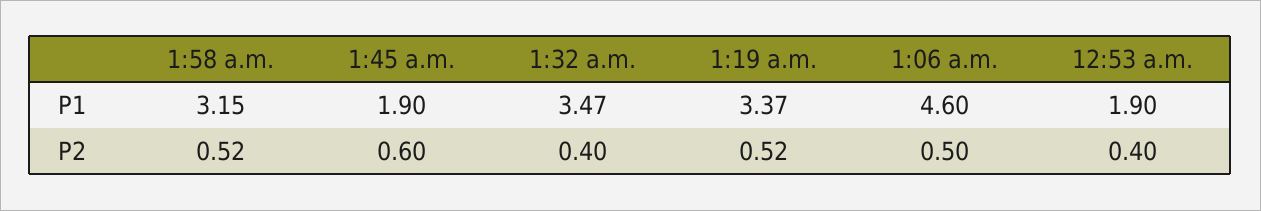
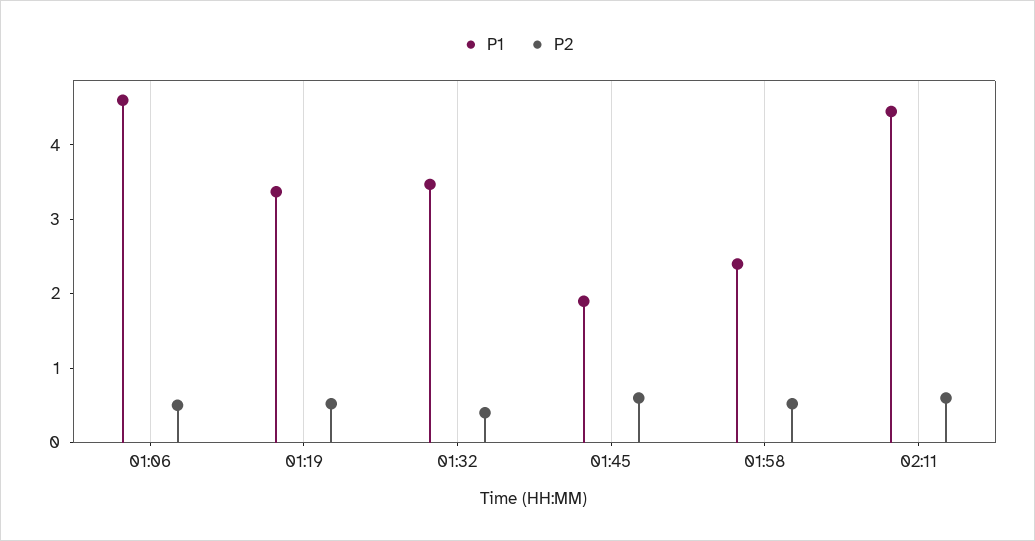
P1, 1:58 a.m.: 3.15 -> 2.4
P1, 12:53 a.m.: 1.9 -> none
P2, 12:53 a.m.: 0.4 -> none
P1, 02:11: none -> 4.4
P2, 02:11: none -> 0.6

